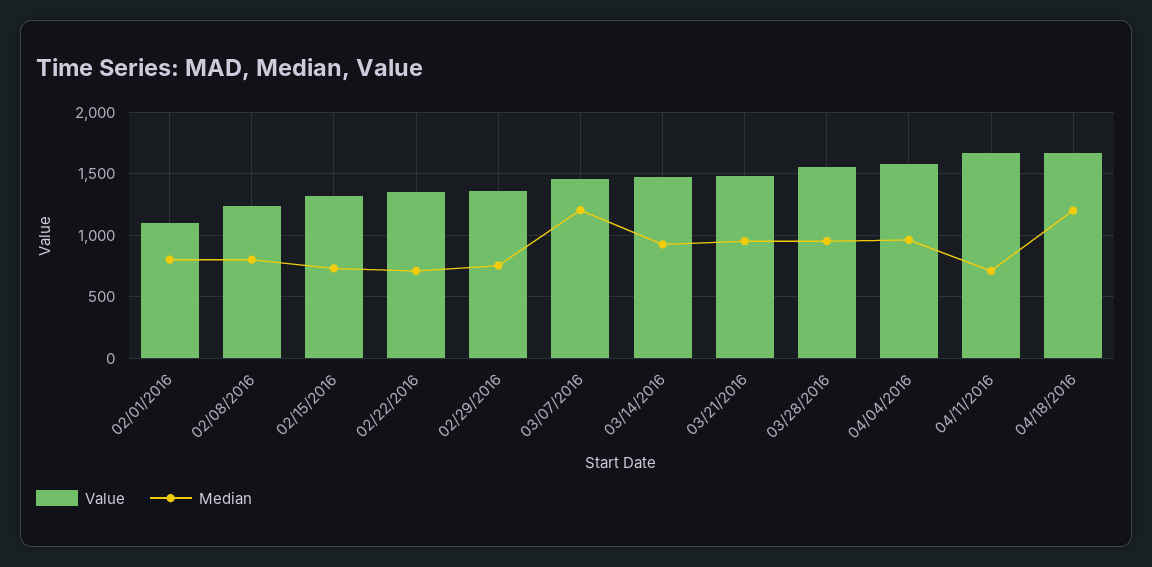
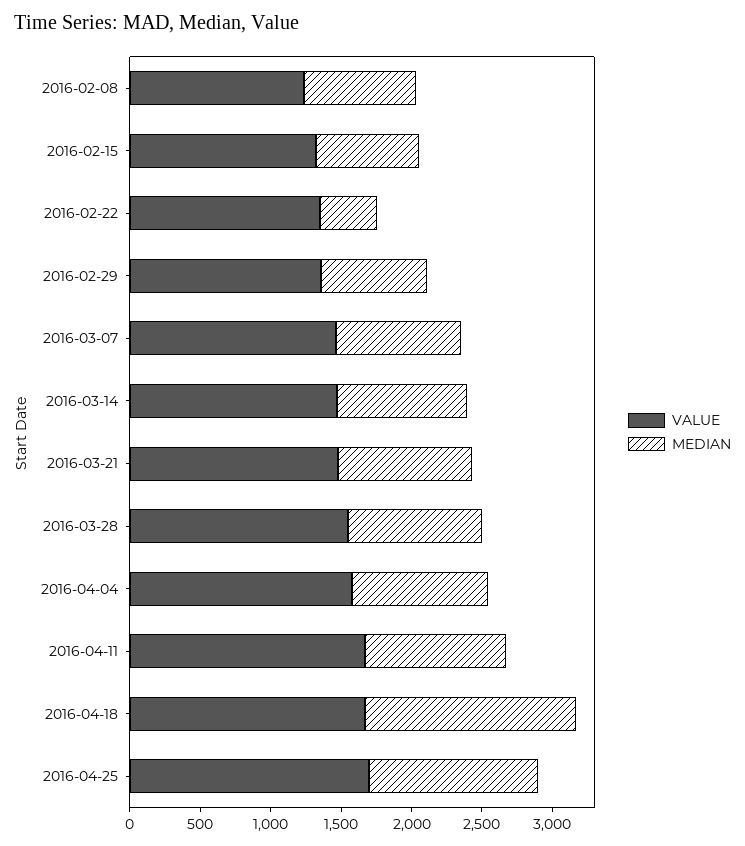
Value, 02/01/2016: 1100 -> none
Median, 02/01/2016: 800 -> none
Median, 02/22/2016: 700 -> 400
Median, 03/07/2016: 1200 -> 900
Median, 04/11/2016: 700 -> 1000
Median, 04/18/2016: 1200 -> 1500
Value, 2016-04-25: none -> 1700
Median, 2016-04-25: none -> 1200

